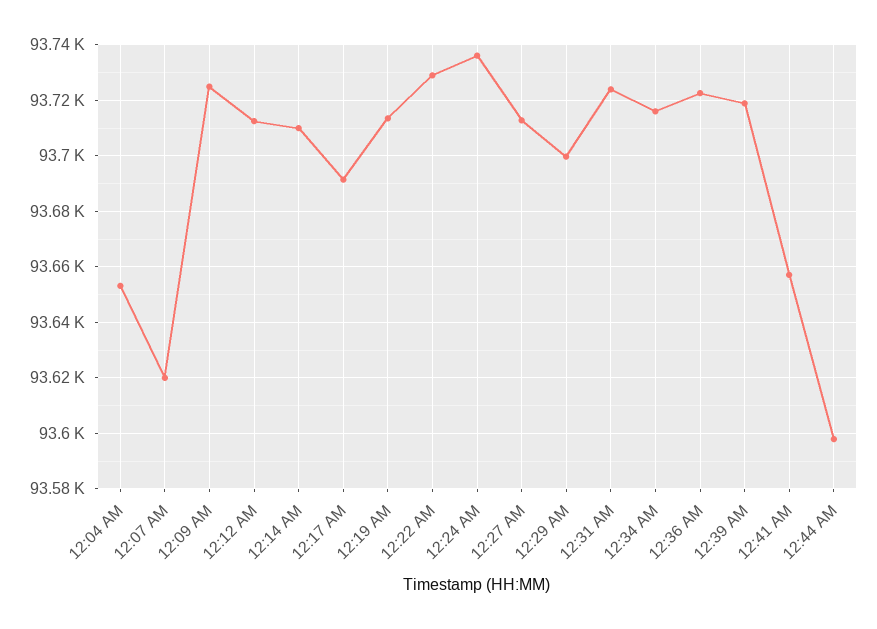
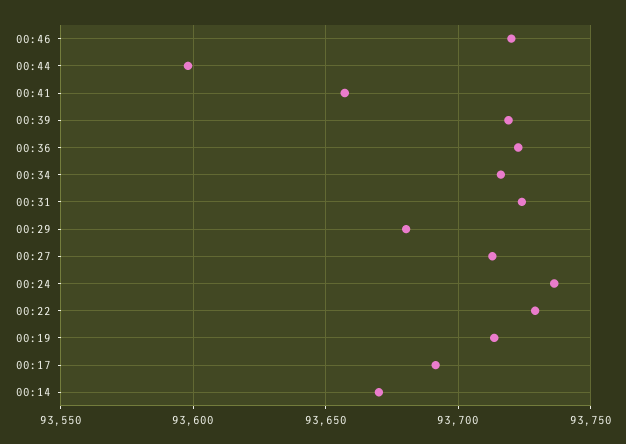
12:04 AM: 93652.5 -> none
12:07 AM: 93620 -> none
12:09 AM: 93725 -> none
12:12 AM: 93712.5 -> none
12:14 AM: 93710 -> 93670
12:29 AM: 93700 -> 93680
00:46: none -> 93720

